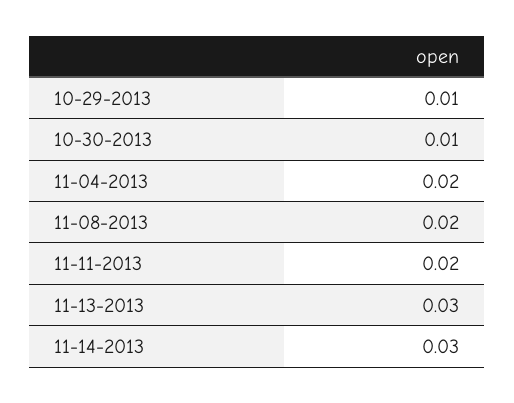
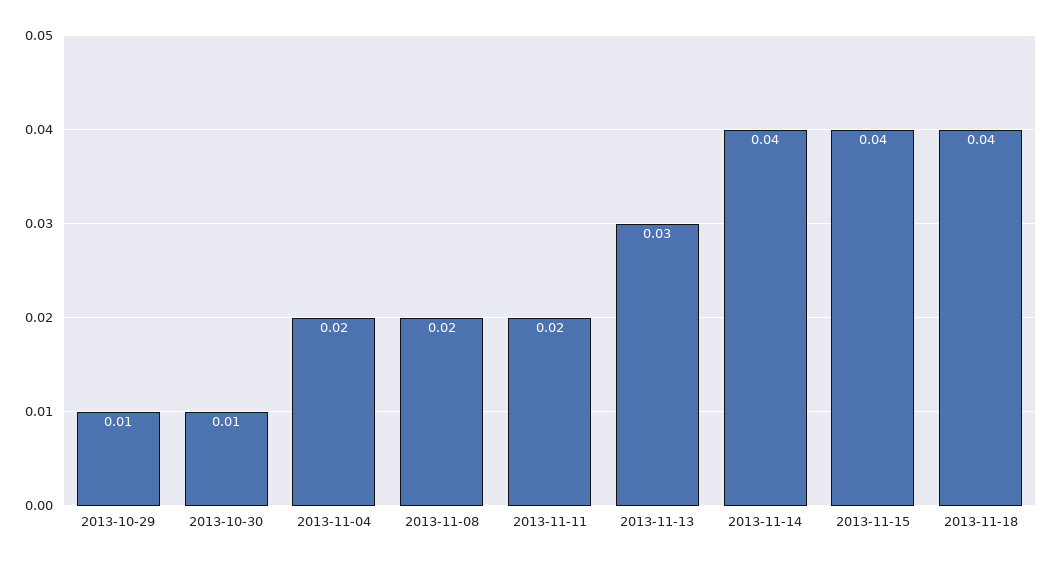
11-14-2013: 0.03 -> 0.04
2013-11-15: none -> 0.04
2013-11-18: none -> 0.04

